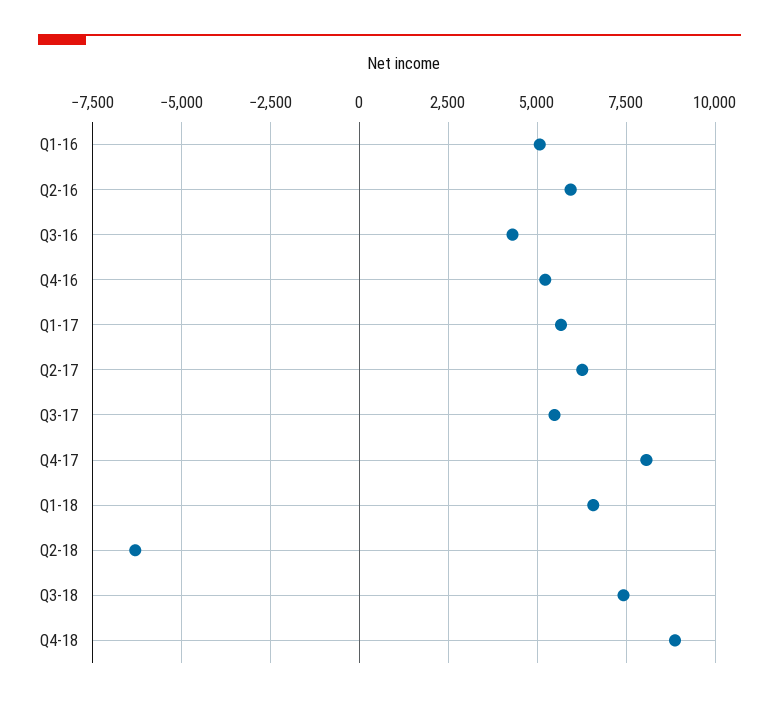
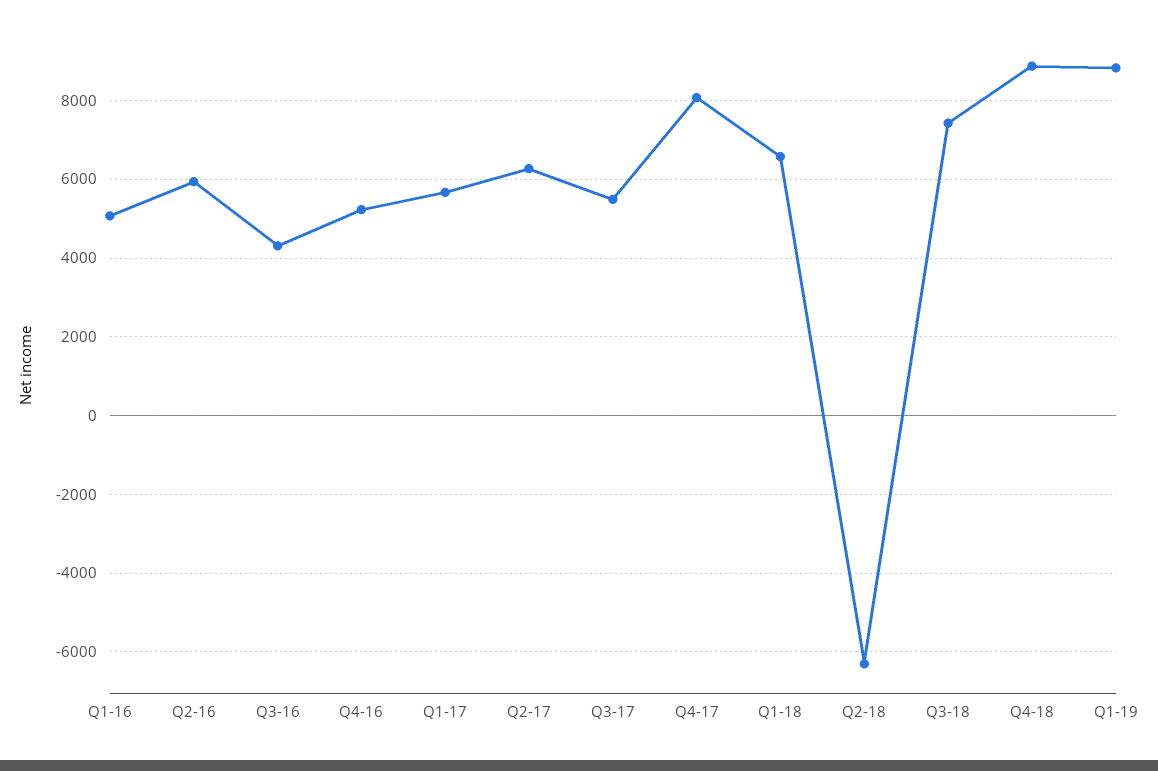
Q1-19: none -> 8800

